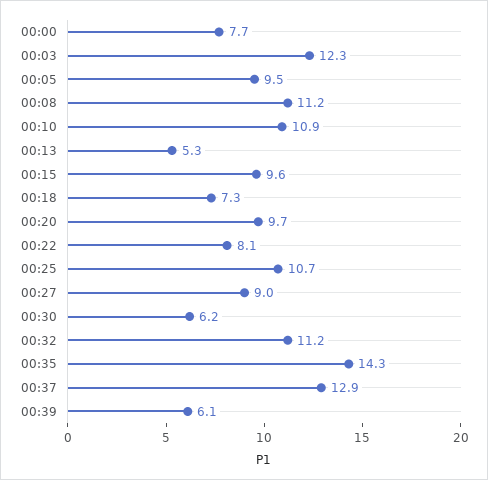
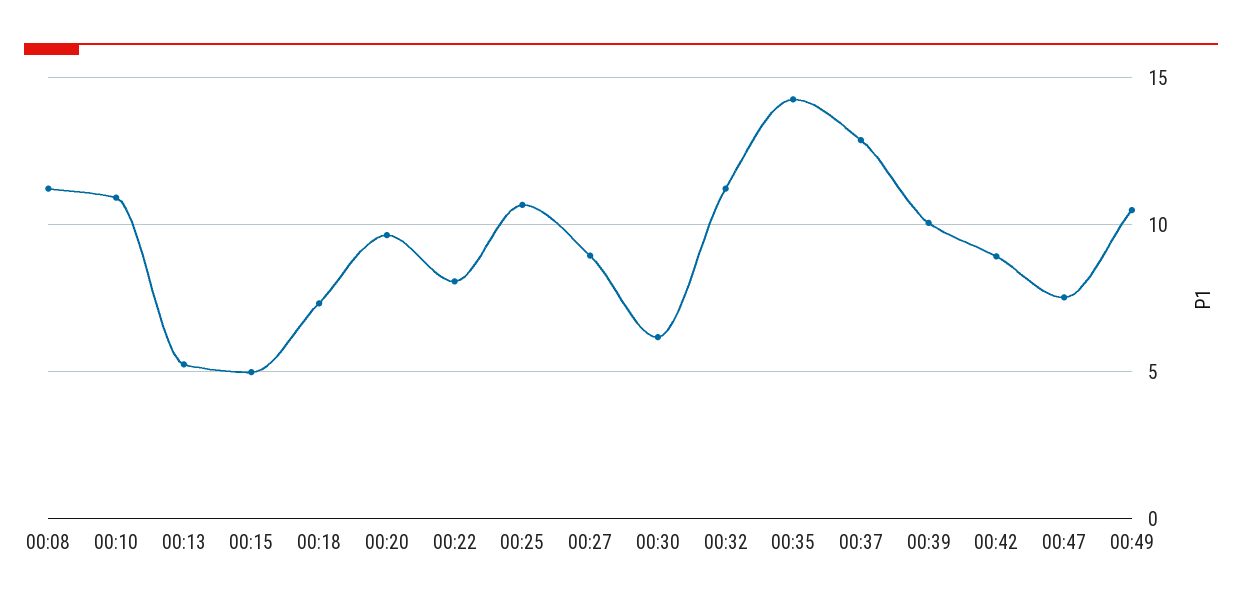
00:00: 7.7 -> none
00:03: 12.3 -> none
00:05: 9.5 -> none
00:15: 9.6 -> 5
00:39: 6.1 -> 10
00:42: none -> 9
00:47: none -> 7.5
00:49: none -> 10.5

